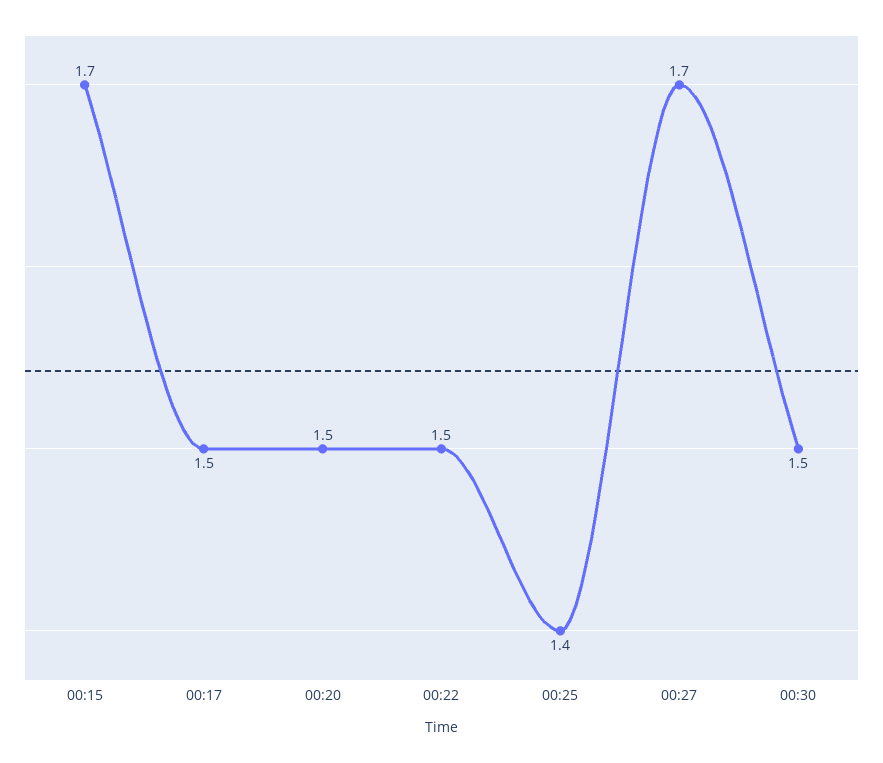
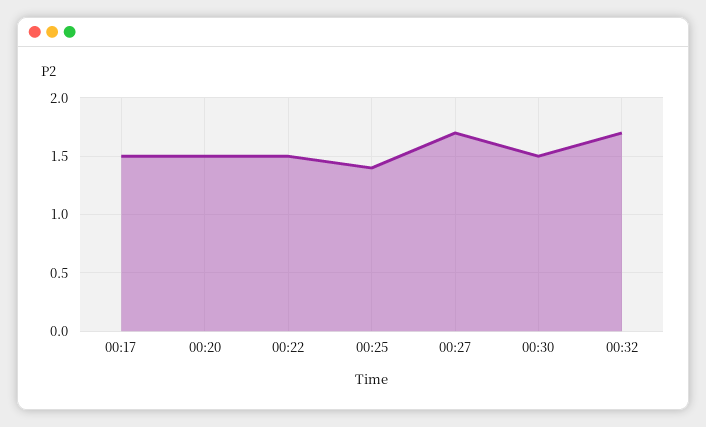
00:15: 1.7 -> none
00:32: none -> 1.7

